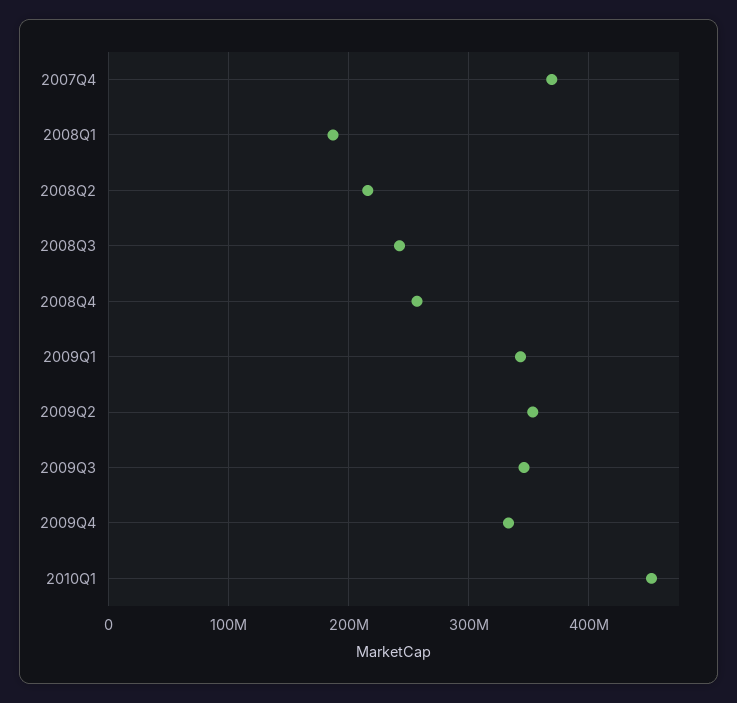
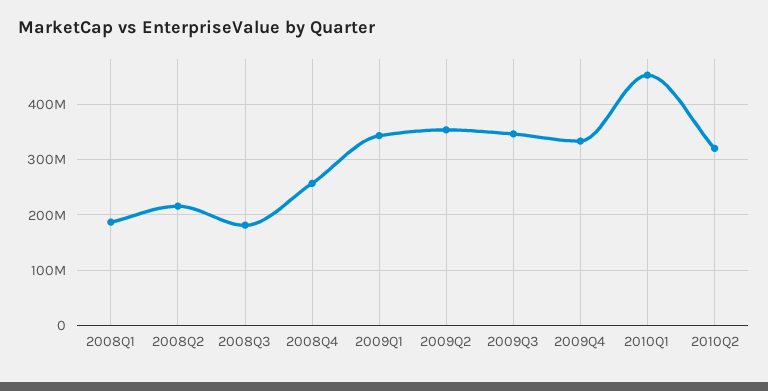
2007Q4: 370000000 -> none
2008Q3: 240000000 -> 180000000
2010Q2: none -> 320000000

